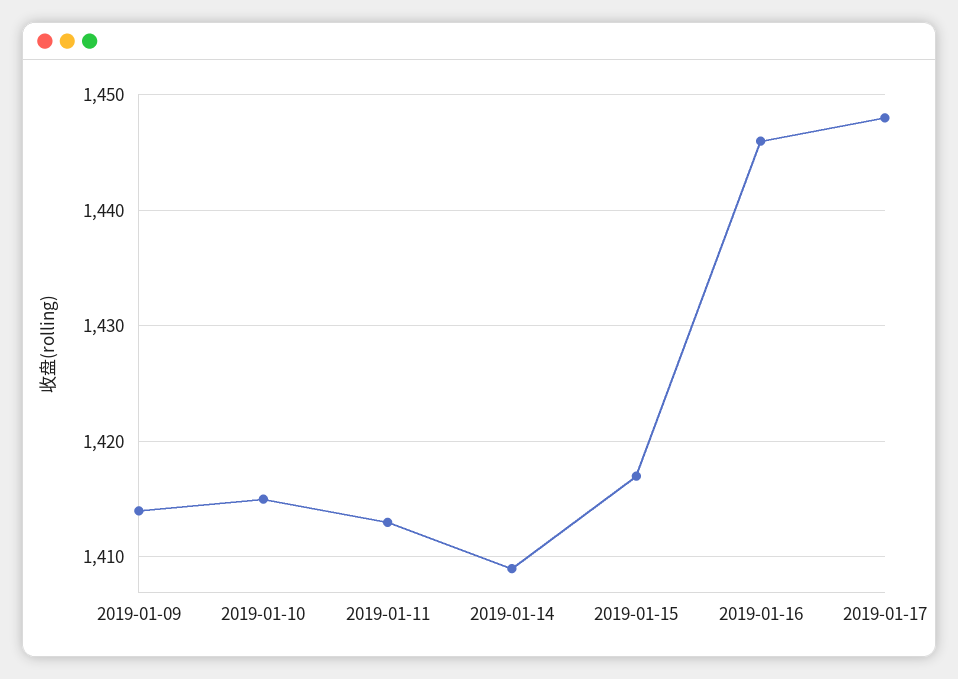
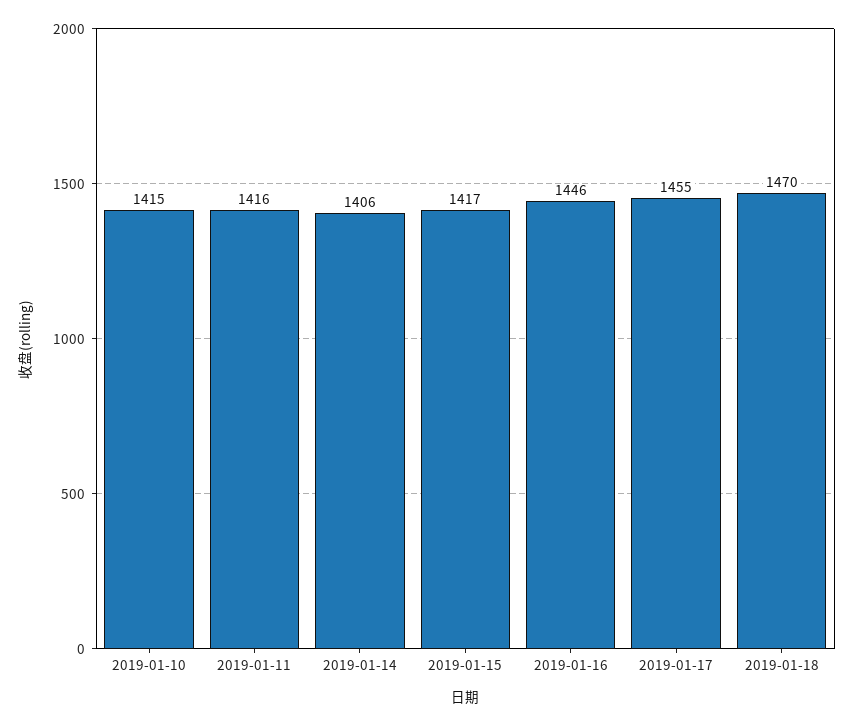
2019-01-09: 1414 -> none
2019-01-11: 1413 -> 1416
2019-01-14: 1409 -> 1406
2019-01-17: 1448 -> 1455
2019-01-18: none -> 1470

